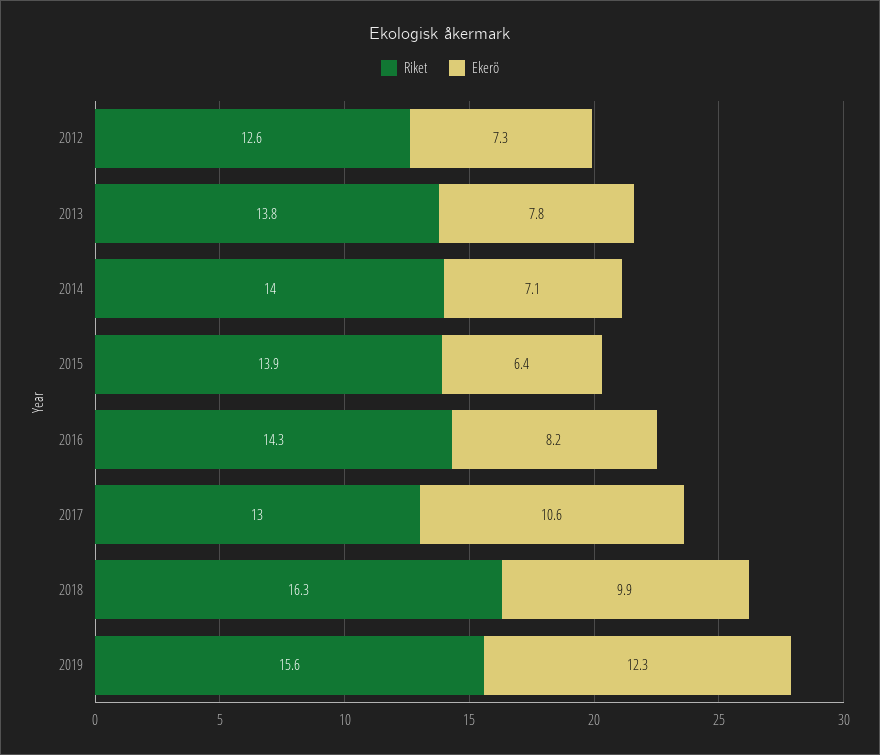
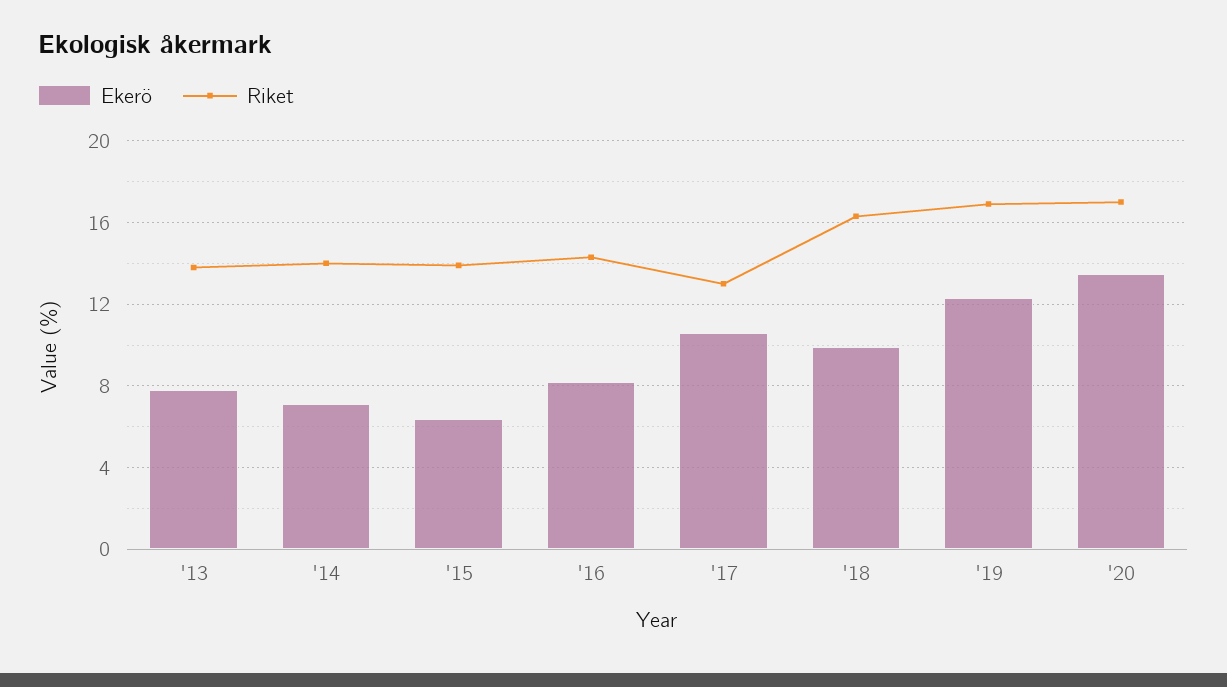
Riket, 2012: 12.6 -> none
Ekerö, 2012: 7.3 -> none
Riket, 2019: 15.6 -> 17
Ekerö, '20: none -> 13.5
Riket, '20: none -> 17

